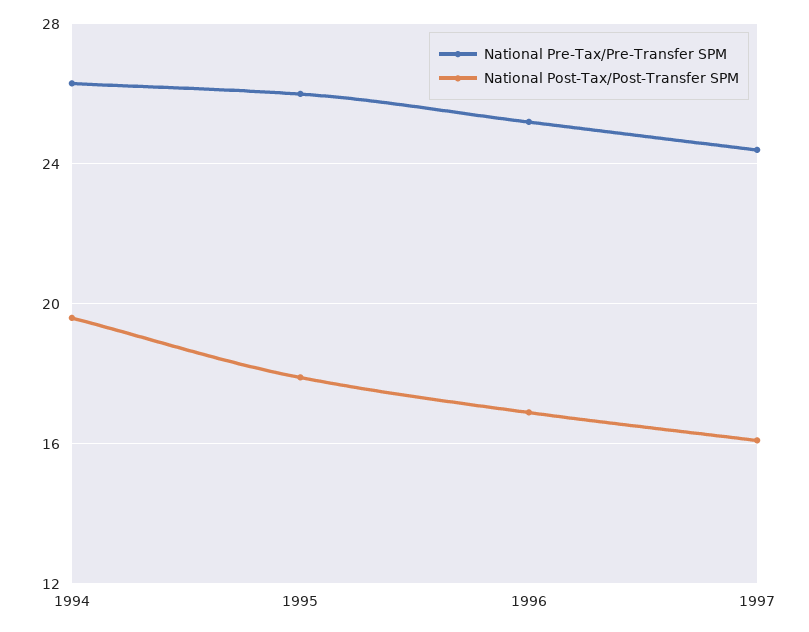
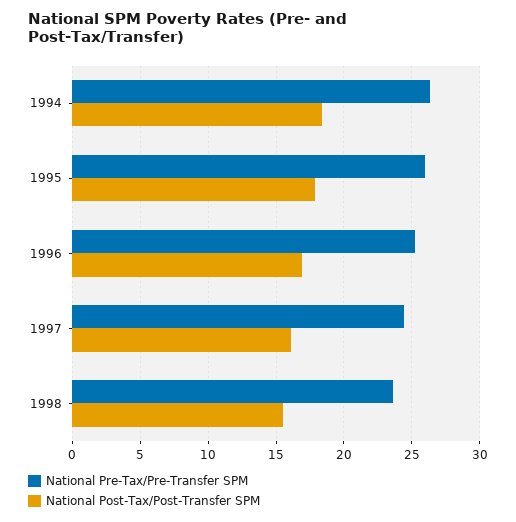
National Post-Tax/Post-Transfer SPM, 1994: 19.5 -> 18.5
National Pre-Tax/Pre-Transfer SPM, 1998: none -> 23.5
National Post-Tax/Post-Transfer SPM, 1998: none -> 15.5

